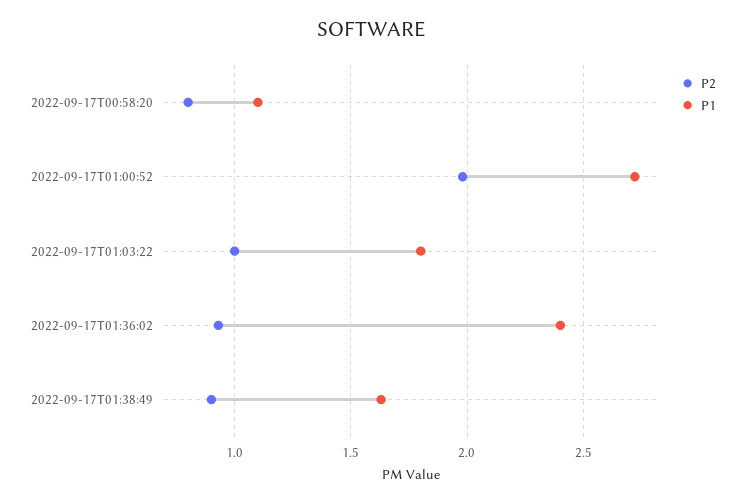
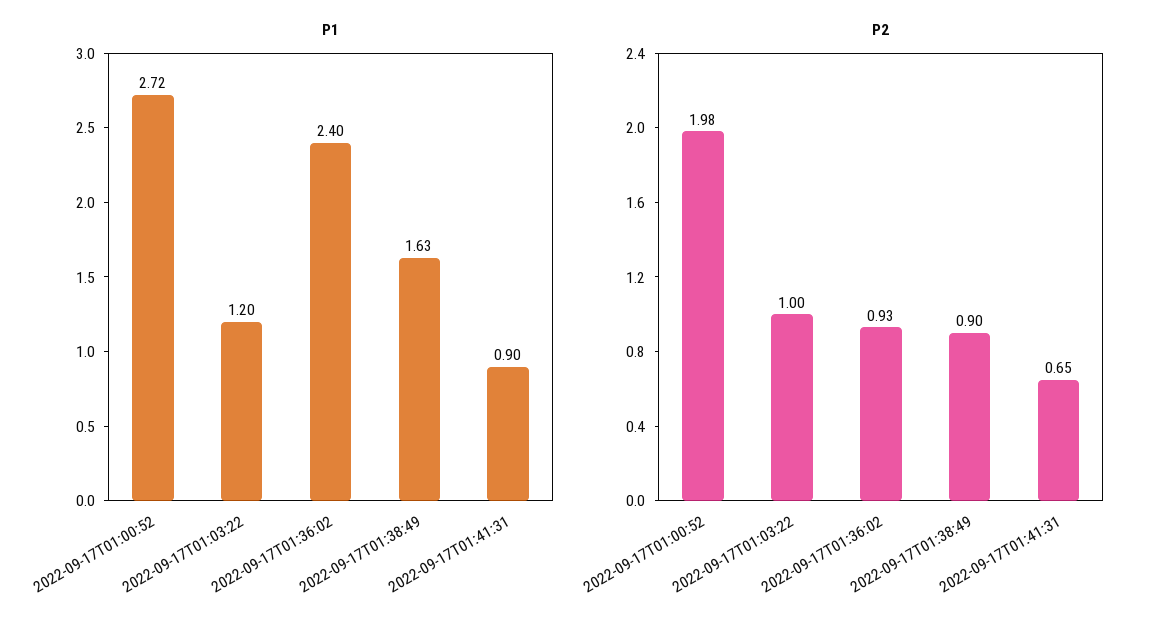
P2, 2022-09-17T00:58:20: 0.8 -> none
P1, 2022-09-17T00:58:20: 1.1 -> none
P1, 2022-09-17T01:03:22: 1.8 -> 1.2
P1, 2022-09-17T01:41:31: none -> 0.9
P2, 2022-09-17T01:41:31: none -> 0.65

